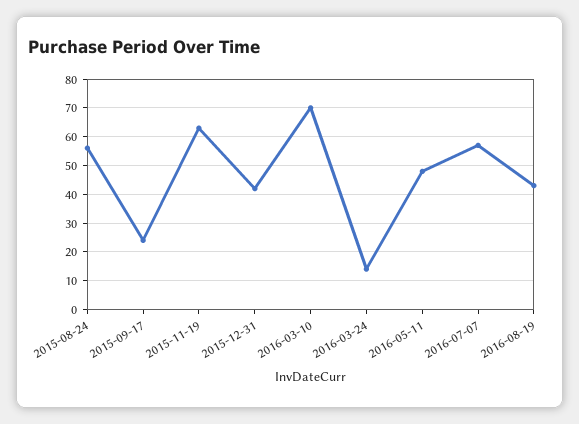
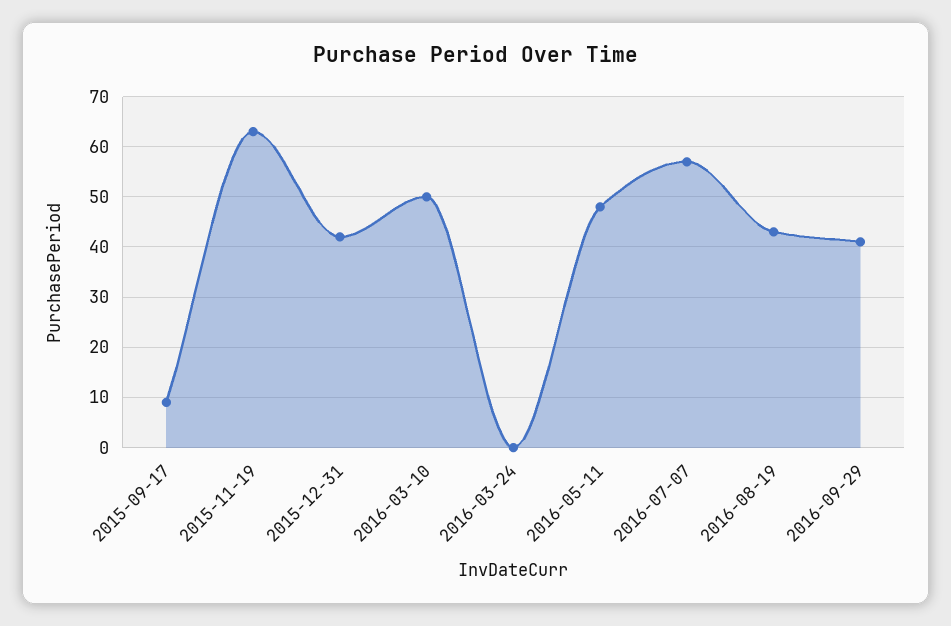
2015-08-24: 55 -> none
2015-09-17: 25 -> 10
2016-03-10: 70 -> 50
2016-03-24: 15 -> 0
2016-09-29: none -> 40

